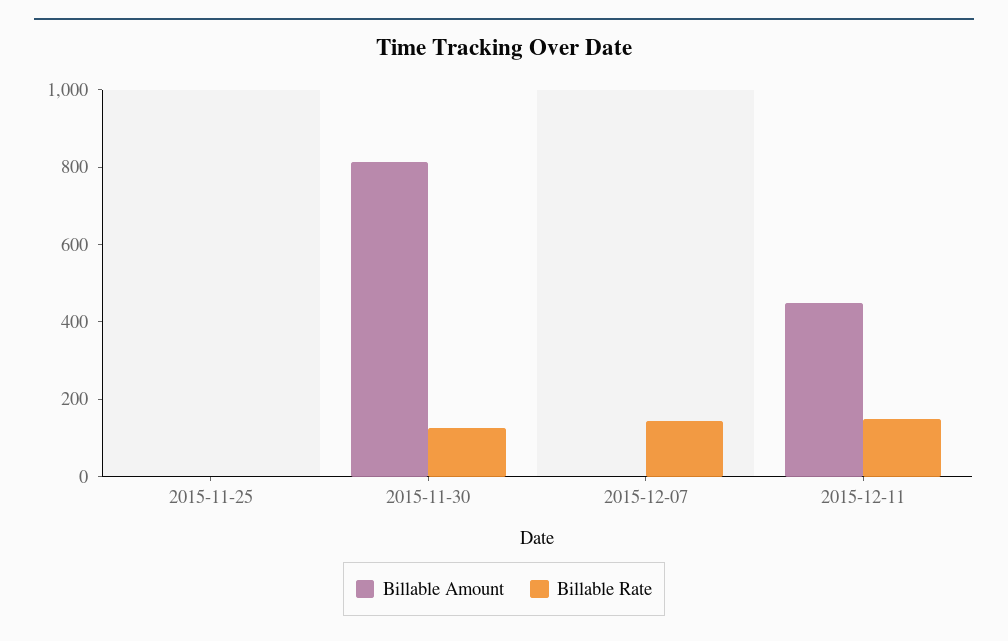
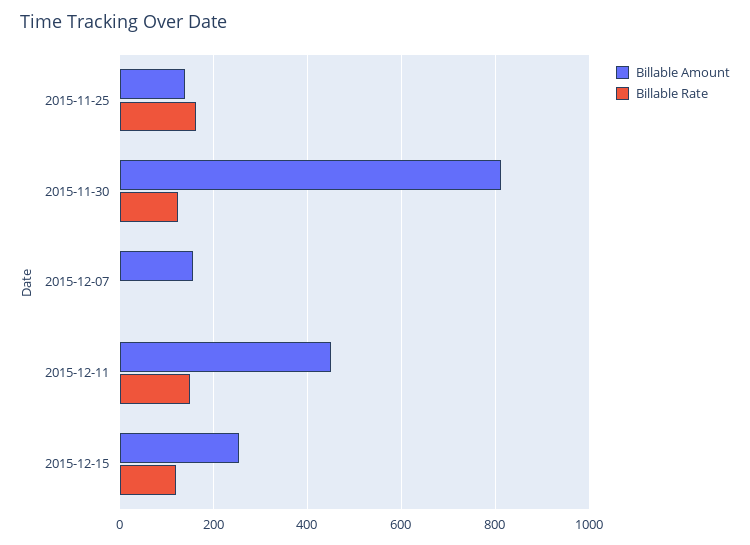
Billable Amount, 2015-11-25: 0 -> 140
Billable Rate, 2015-11-25: 0 -> 160
Billable Amount, 2015-12-07: 0 -> 160
Billable Rate, 2015-12-07: 150 -> 0
Billable Amount, 2015-12-15: none -> 260
Billable Rate, 2015-12-15: none -> 120

